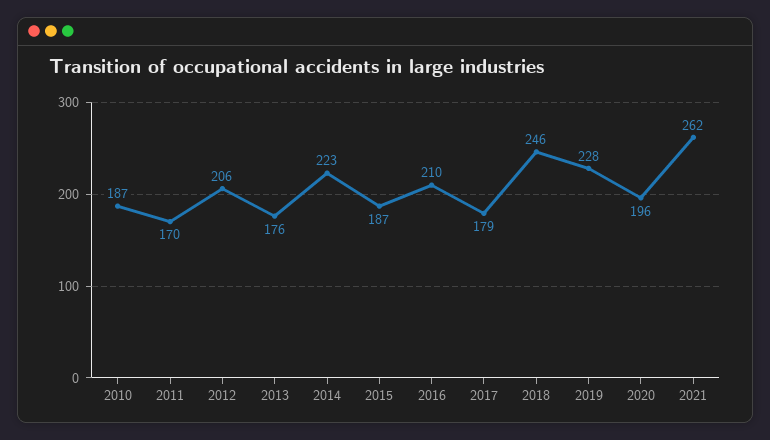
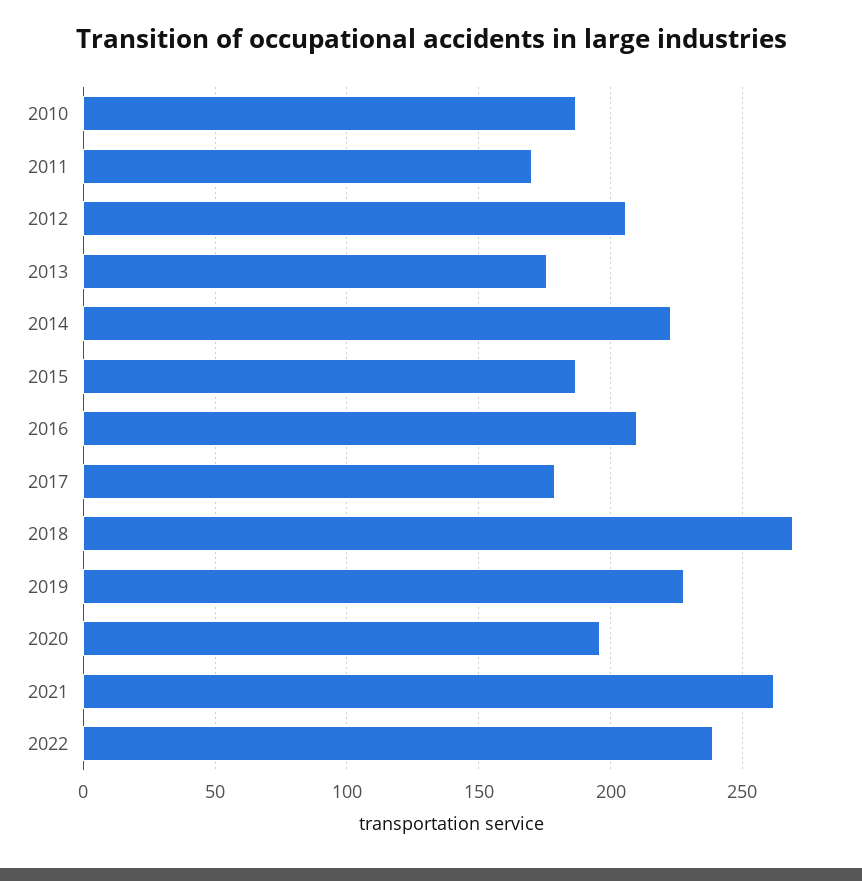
2018: 246 -> 270
2022: none -> 240

